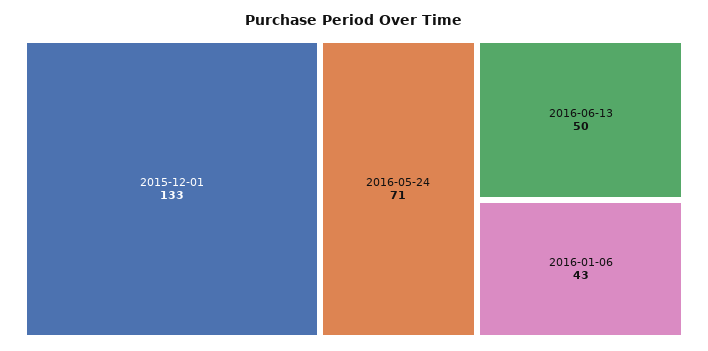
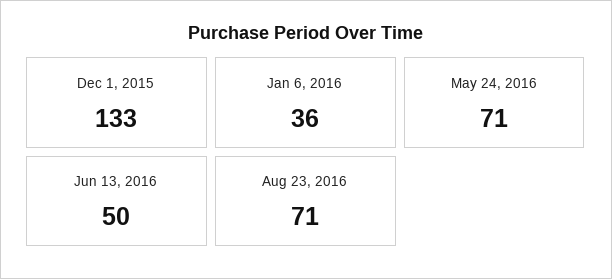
2016-01-06: 43 -> 36
Aug 23, 2016: none -> 71

